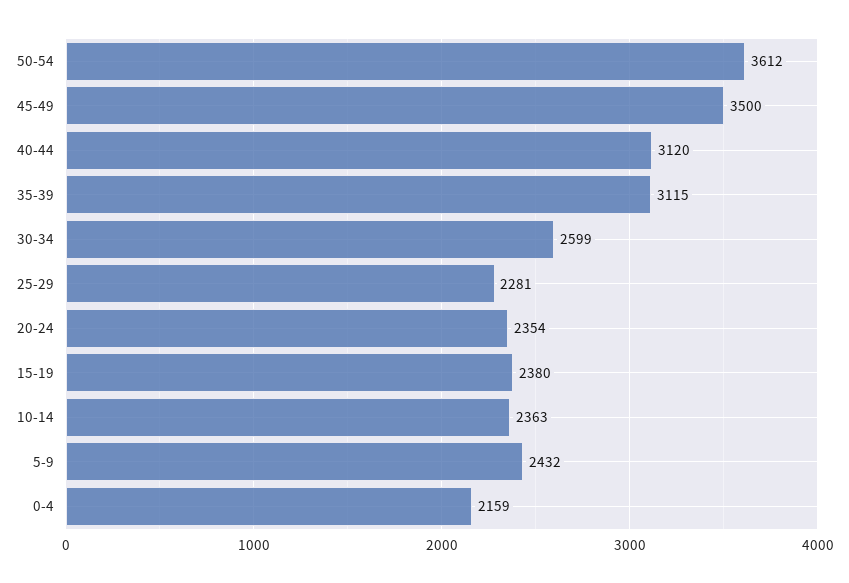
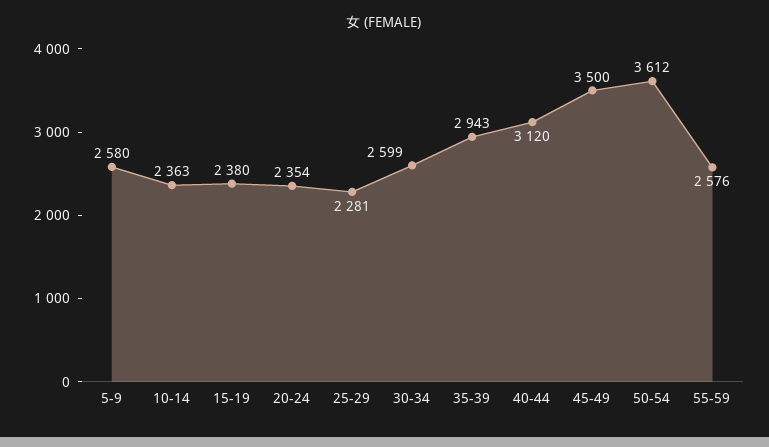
35-39: 3115 -> 2943
5-9: 2432 -> 2580
0-4: 2159 -> none
55-59: none -> 2576

